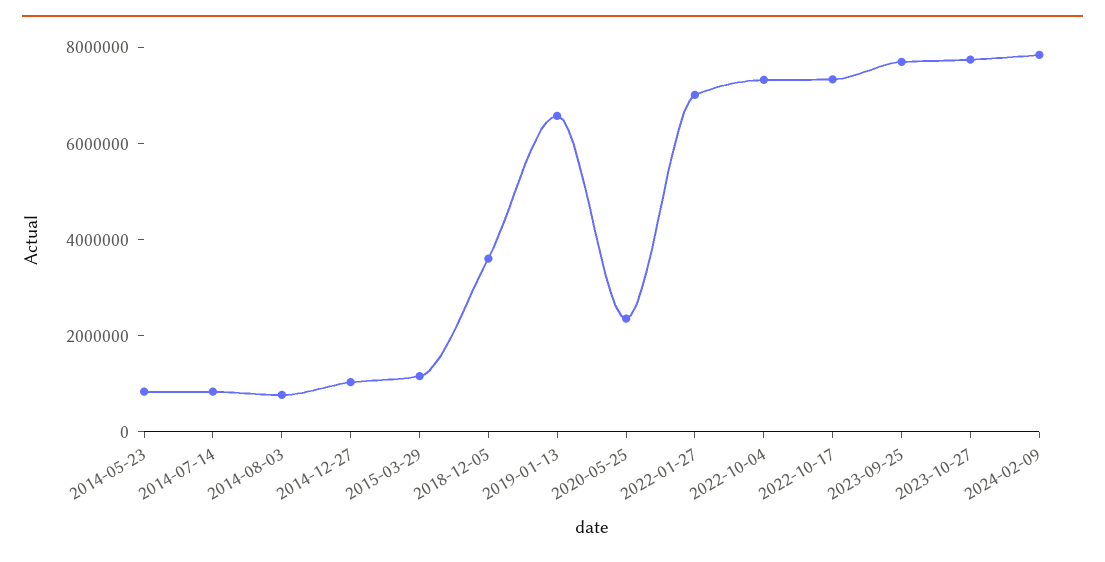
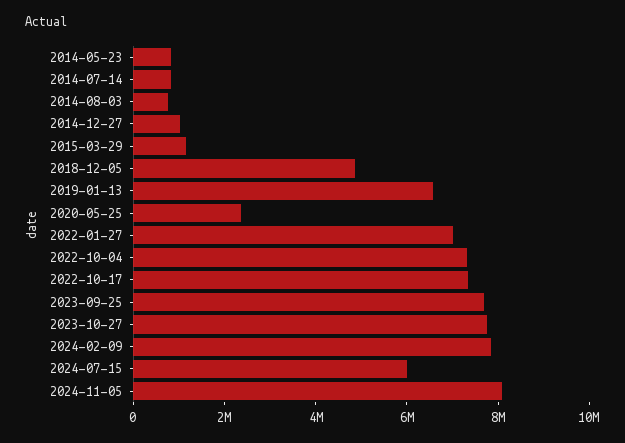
2018-12-05: 3500000 -> 5000000
2024-07-15: none -> 6000000
2024-11-05: none -> 8000000

